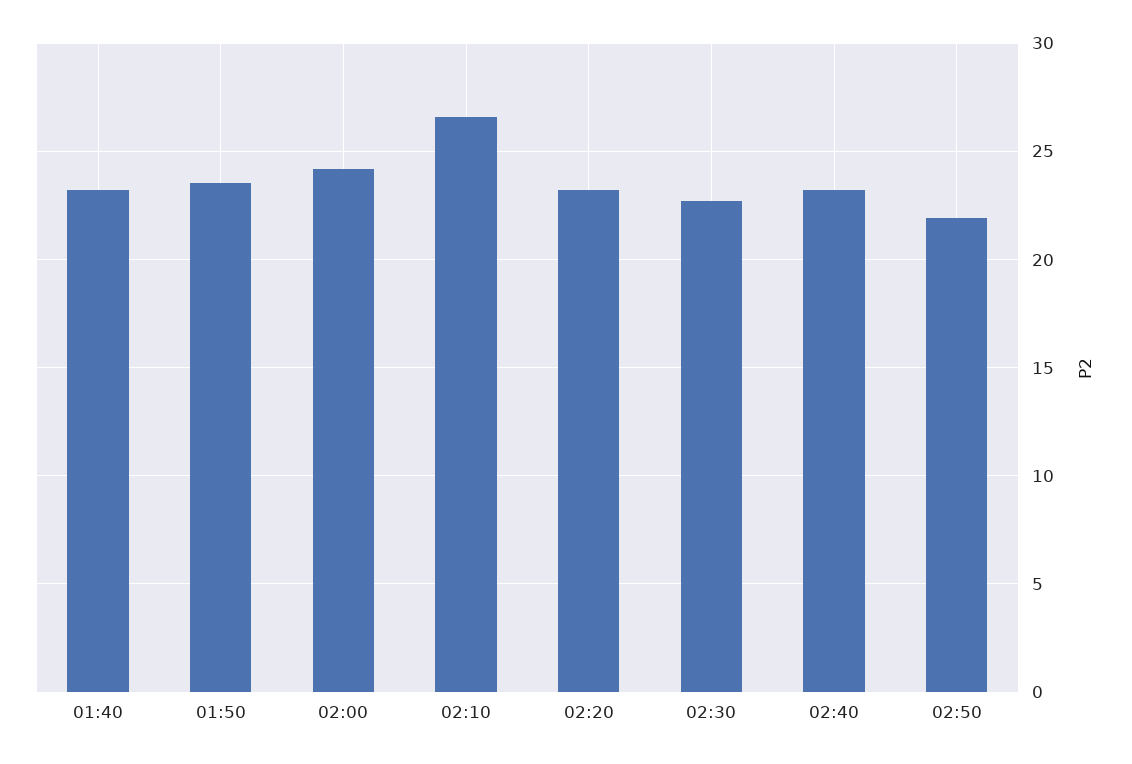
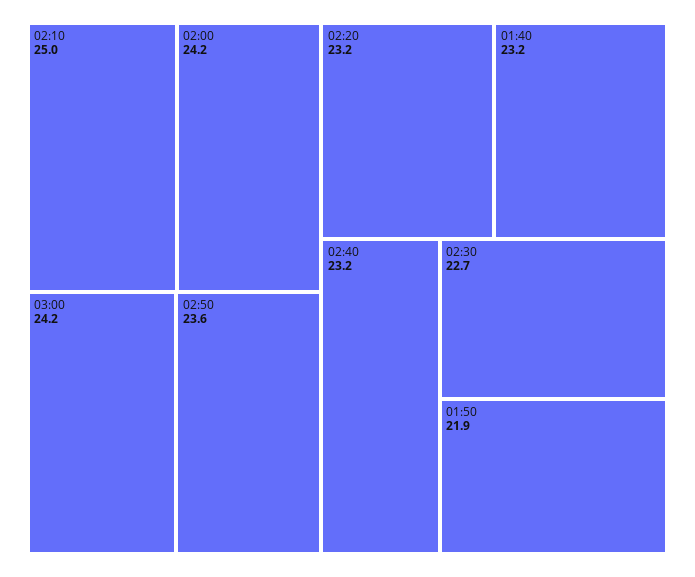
01:50: 23.5 -> 21.9
02:10: 26.5 -> 25
02:50: 22 -> 23.6
03:00: none -> 24.2

